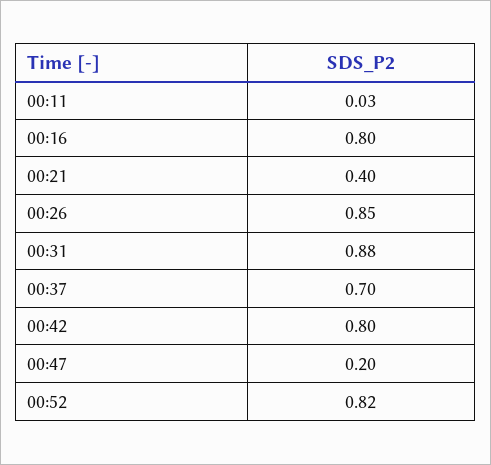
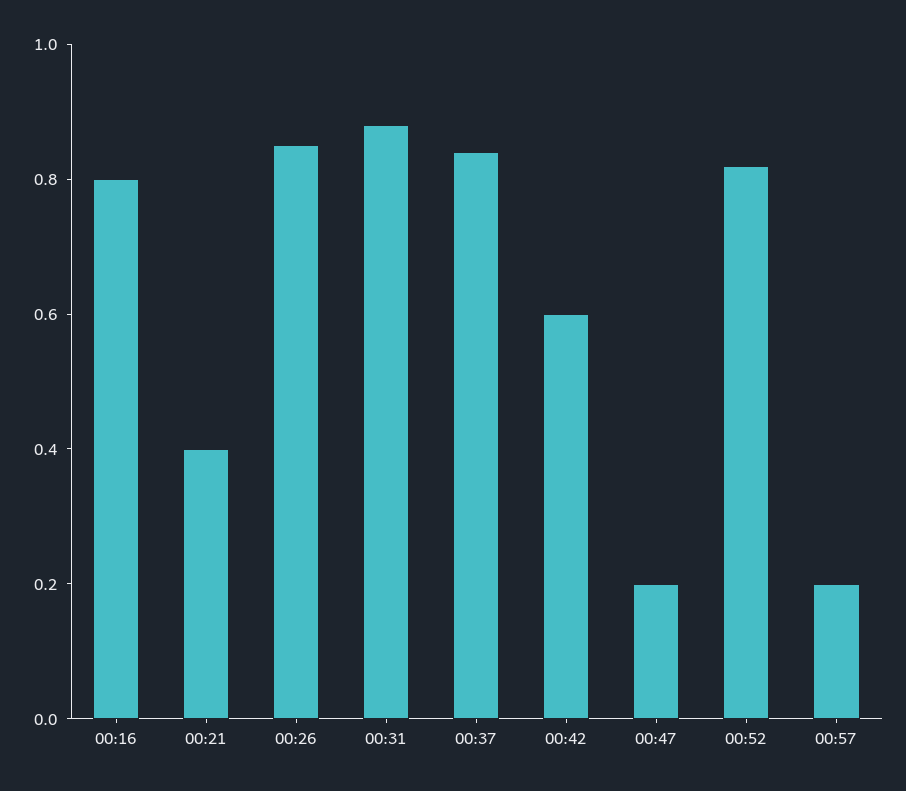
00:11: 0.03 -> none
00:37: 0.7 -> 0.85
00:42: 0.8 -> 0.6
00:57: none -> 0.2

